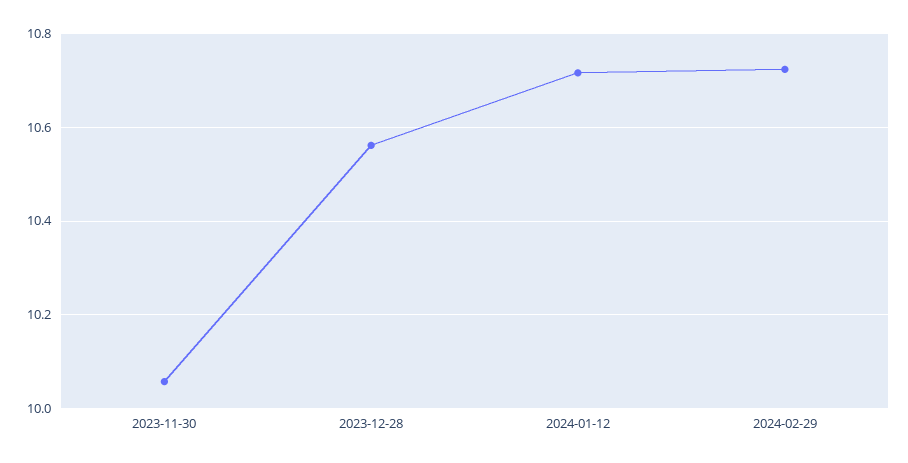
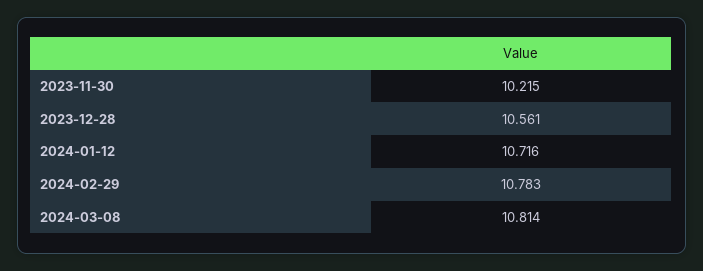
2023-11-30: 10.06 -> 10.215
2024-02-29: 10.72 -> 10.783
2024-03-08: none -> 10.814

